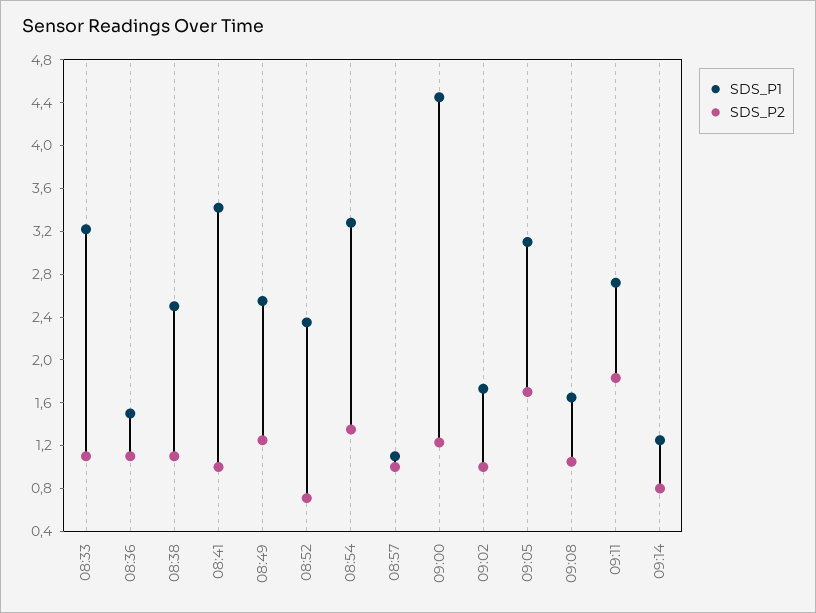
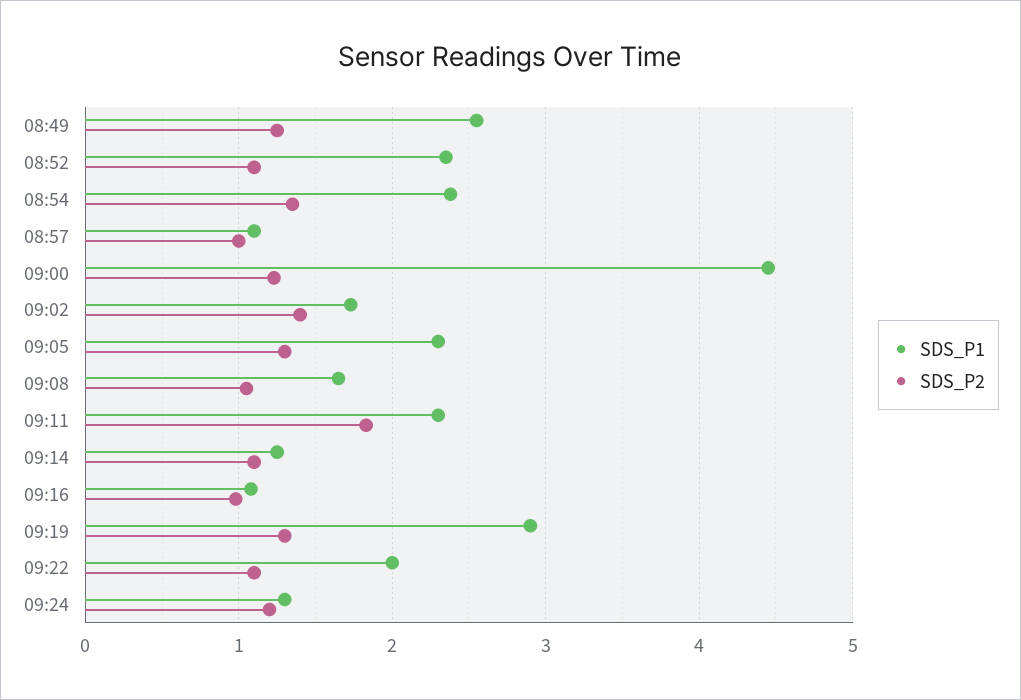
SDS_P1, 08:33: 3.2 -> none
SDS_P2, 08:33: 1.1 -> none
SDS_P1, 08:36: 1.5 -> none
SDS_P2, 08:36: 1.1 -> none
SDS_P1, 08:38: 2.5 -> none
SDS_P2, 08:38: 1.1 -> none
SDS_P1, 08:41: 3.4 -> none
SDS_P2, 08:41: 1 -> none
SDS_P2, 08:52: 0.7 -> 1.1
SDS_P1, 08:54: 3.3 -> 2.4
SDS_P2, 09:02: 1 -> 1.4
SDS_P1, 09:05: 3.1 -> 2.3
SDS_P2, 09:05: 1.7 -> 1.3
SDS_P1, 09:11: 2.7 -> 2.3
SDS_P2, 09:14: 0.8 -> 1.1
SDS_P1, 09:16: none -> 1.1
SDS_P2, 09:16: none -> 1
SDS_P1, 09:19: none -> 2.9
SDS_P2, 09:19: none -> 1.3
SDS_P1, 09:22: none -> 2
SDS_P2, 09:22: none -> 1.1
SDS_P1, 09:24: none -> 1.3
SDS_P2, 09:24: none -> 1.2

